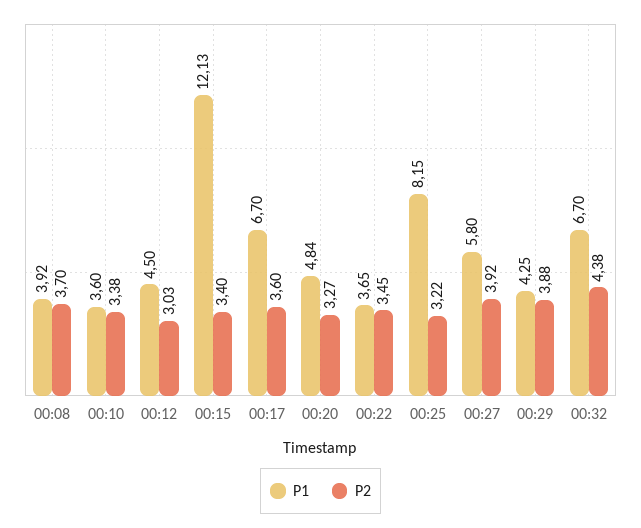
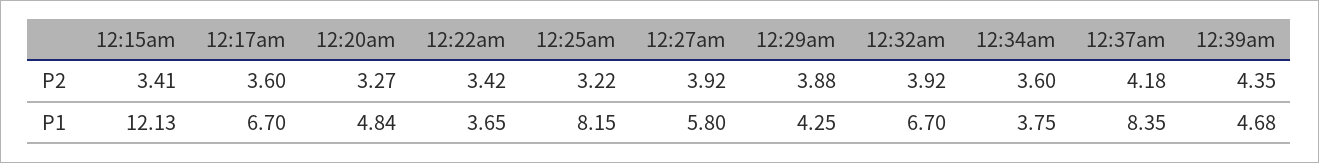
P1, 00:08: 3.92 -> none
P2, 00:08: 3.7 -> none
P1, 00:10: 3.6 -> none
P2, 00:10: 3.38 -> none
P1, 00:12: 4.5 -> none
P2, 00:12: 3.03 -> none
P2, 00:15: 3.4 -> 3.41
P2, 00:22: 3.45 -> 3.42
P2, 00:32: 4.38 -> 3.92
P2, 12:34am: none -> 3.6
P2, 12:37am: none -> 4.18
P2, 12:39am: none -> 4.35
P1, 12:34am: none -> 3.75
P1, 12:37am: none -> 8.35
P1, 12:39am: none -> 4.68

